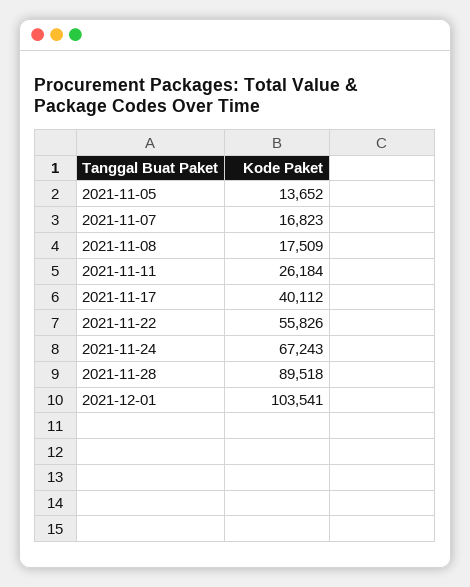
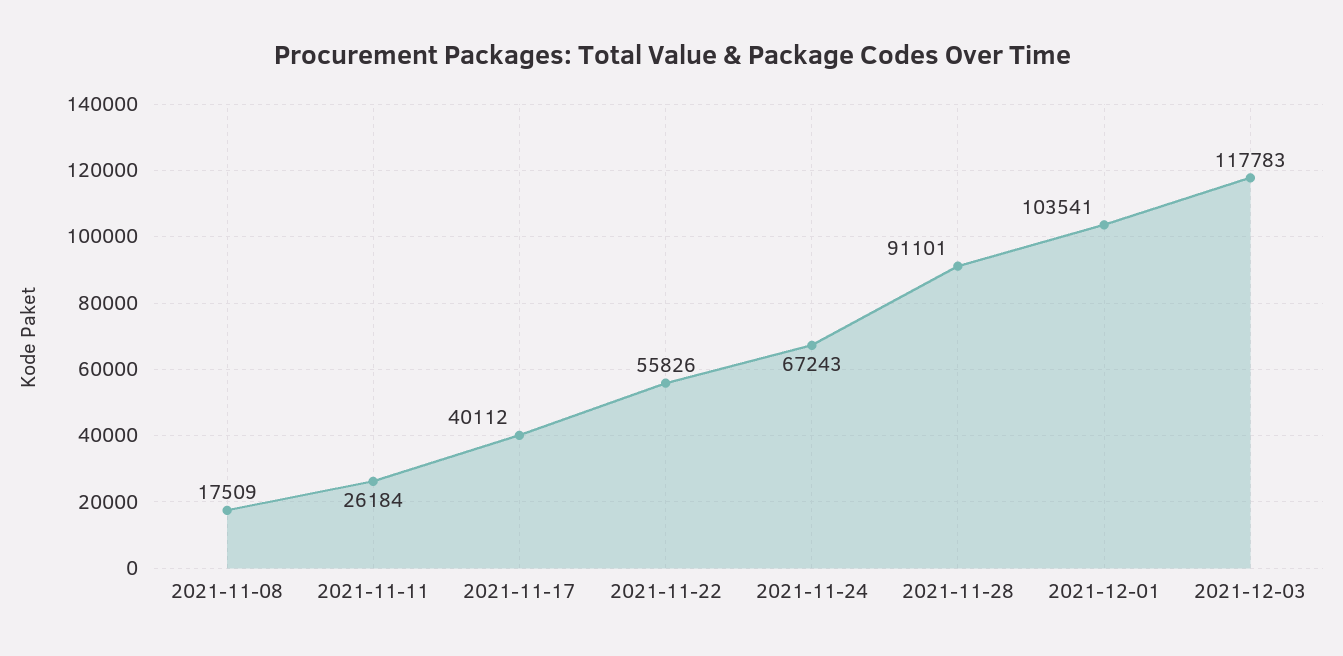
2021-11-05: 13652 -> none
2021-11-07: 16823 -> none
2021-11-28: 89518 -> 91101
2021-12-03: none -> 117783

